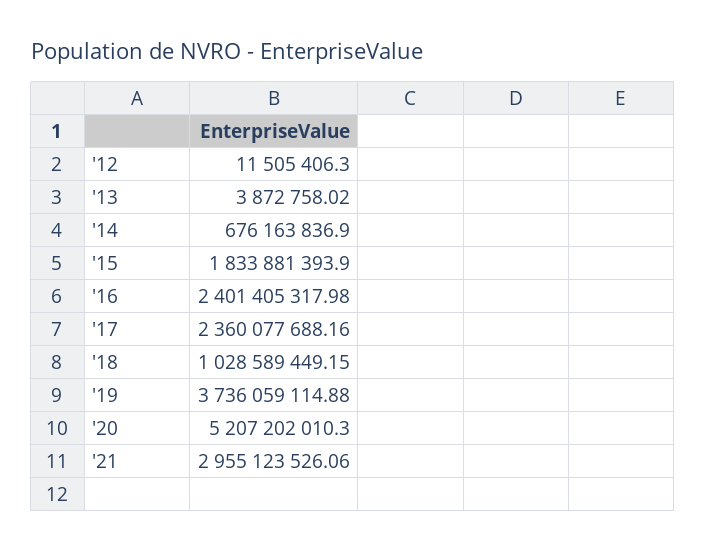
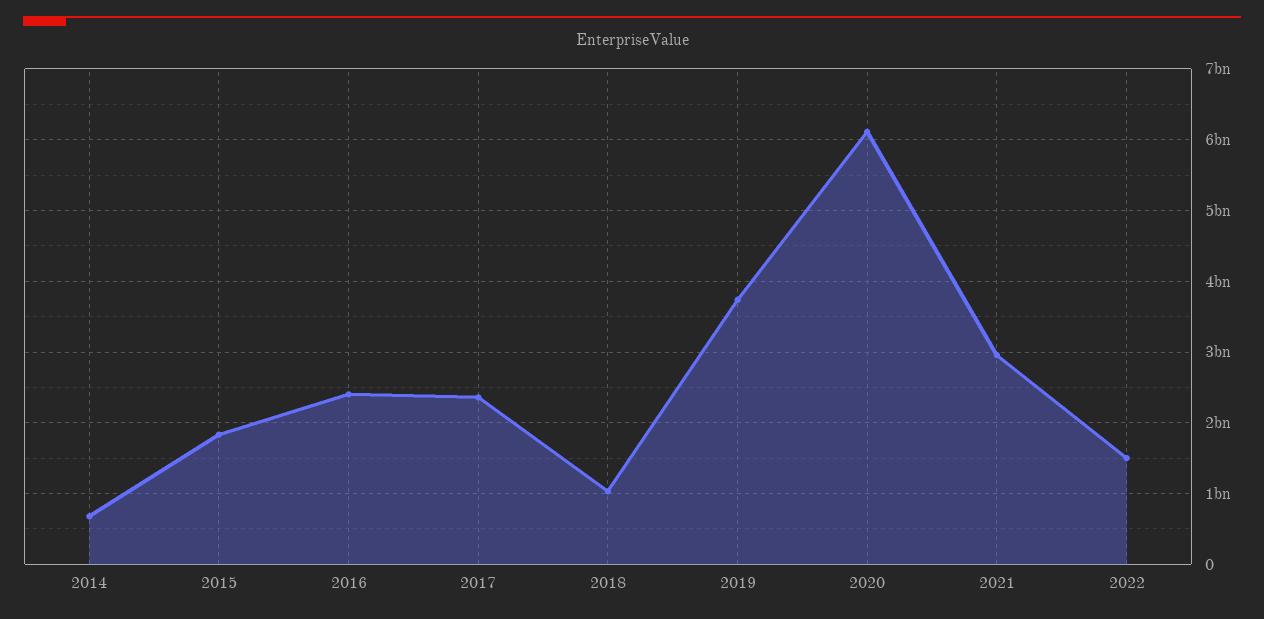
'12: 11505406.3 -> none
'13: 3872758.02 -> none
'20: 5207202010.3 -> 6100000000
2022: none -> 1500000000

